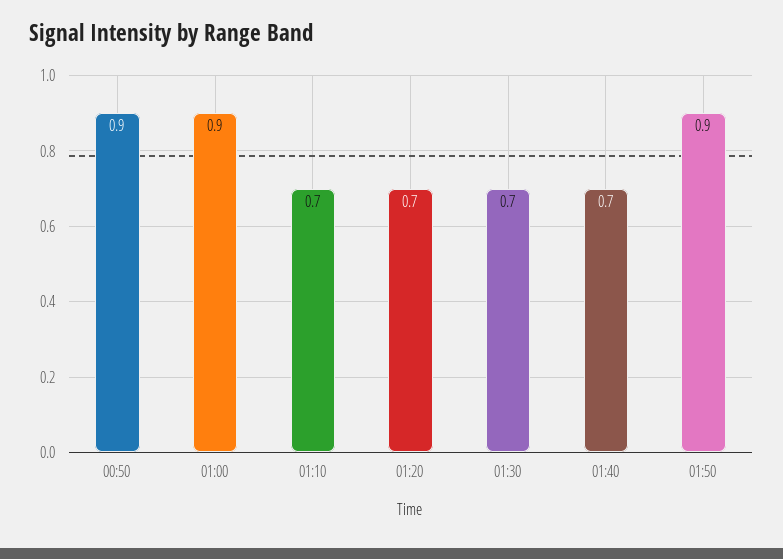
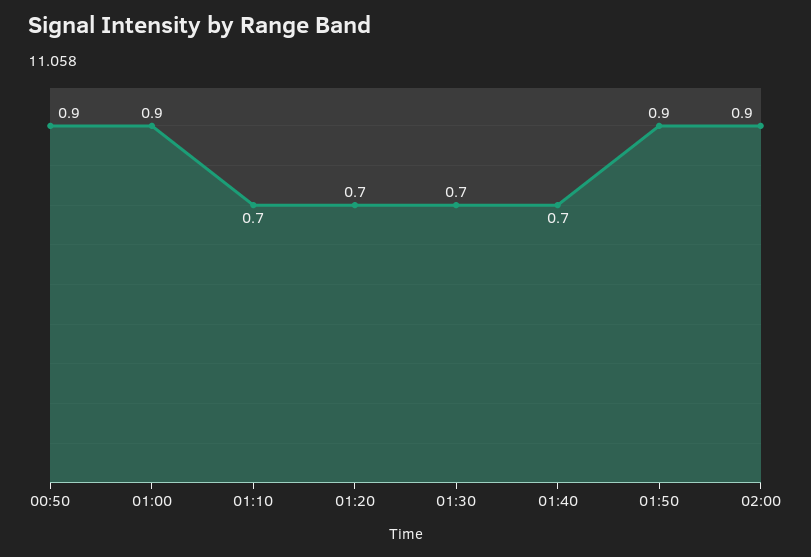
02:00: none -> 0.9

